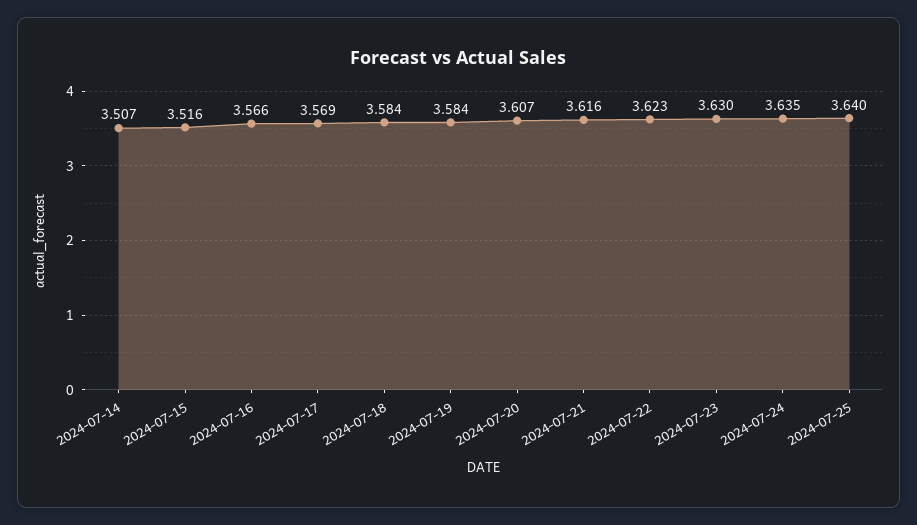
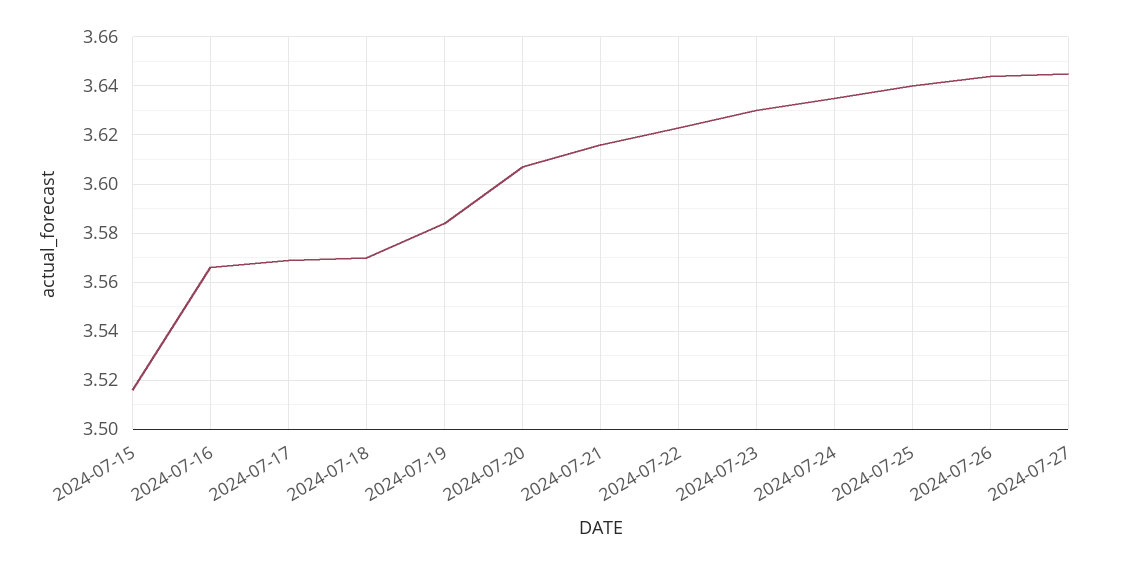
2024-07-14: 3.507 -> none
2024-07-18: 3.584 -> 3.57
2024-07-26: none -> 3.645
2024-07-27: none -> 3.645

